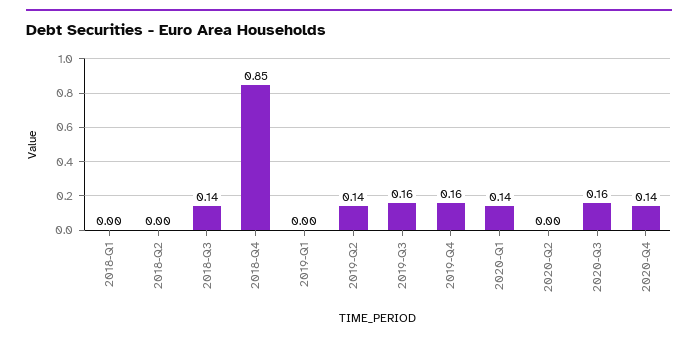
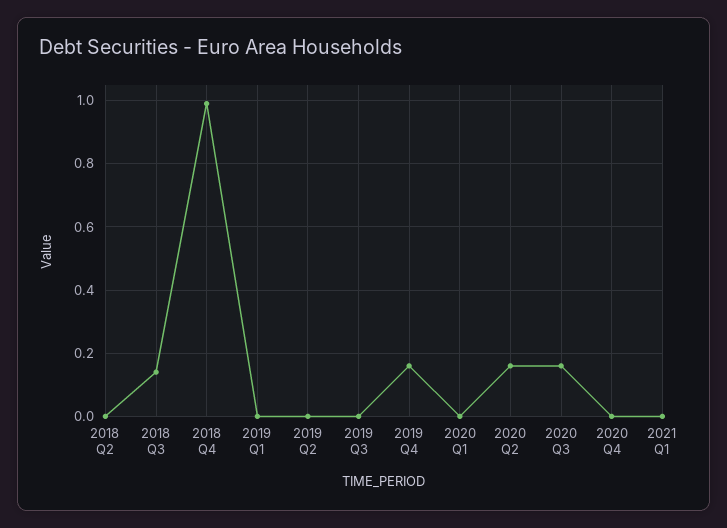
2018-Q1: 0 -> none
2018-Q4: 0.85 -> 1
2019-Q2: 0.14 -> 0
2019-Q3: 0.16 -> 0
2020-Q1: 0.14 -> 0
2020-Q2: 0 -> 0.15
2020-Q4: 0.14 -> 0
2021 Q1: none -> 0

